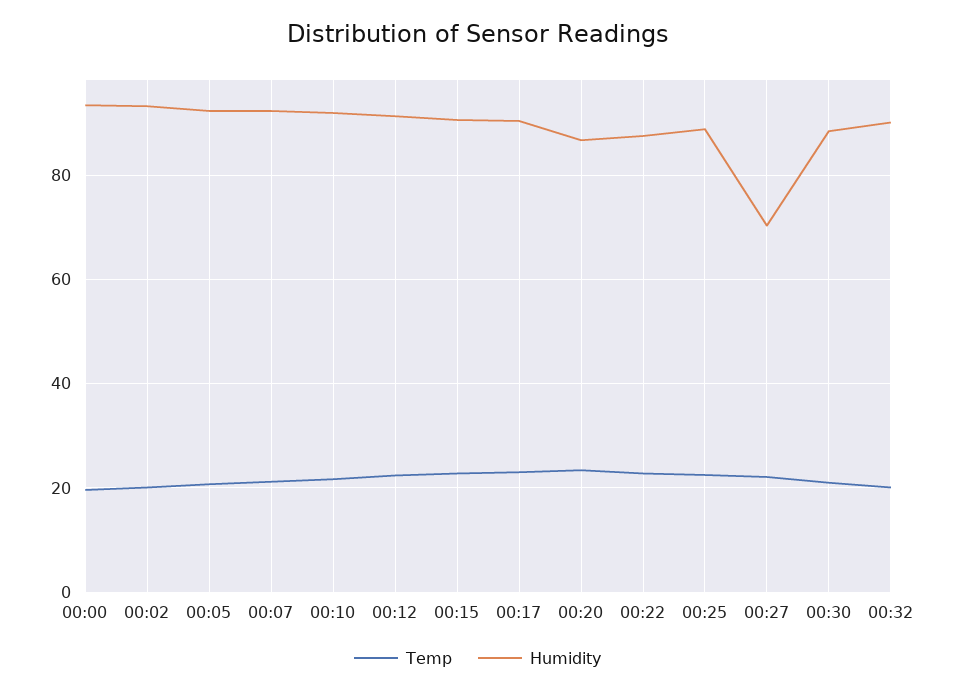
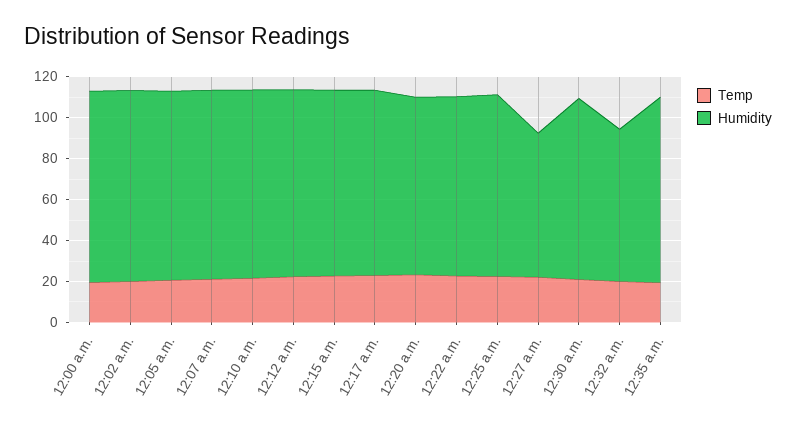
Humidity, 00:32: 90 -> 75
Temp, 12:35 a.m.: none -> 20
Humidity, 12:35 a.m.: none -> 90

